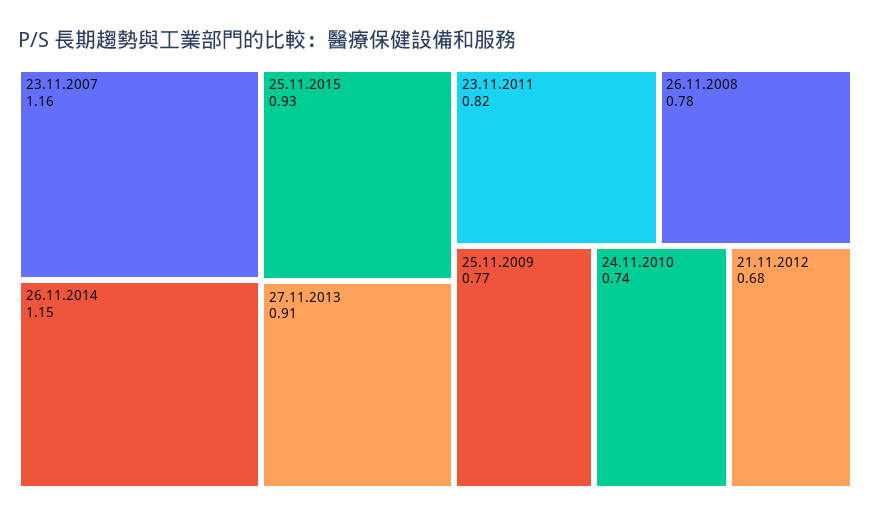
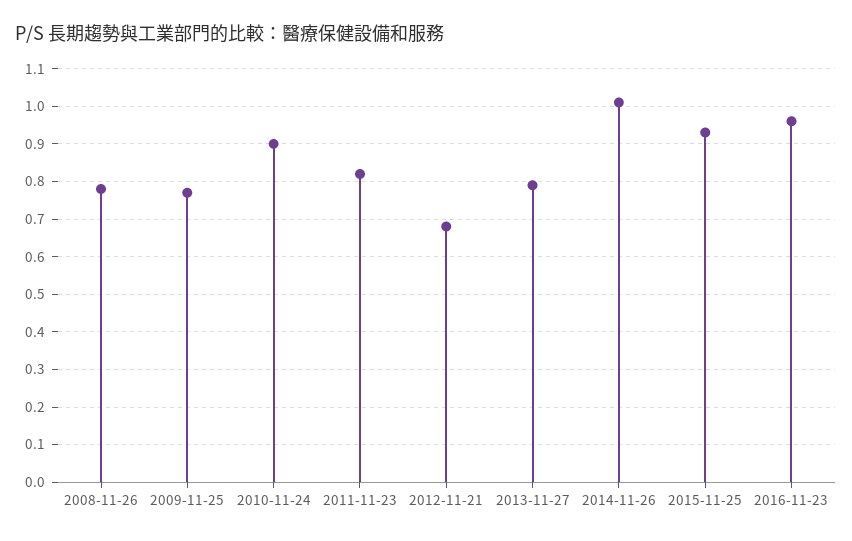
23.11.2007: 1.16 -> none
26.11.2014: 1.15 -> 1
27.11.2013: 0.91 -> 0.8
24.11.2010: 0.74 -> 0.9
2016-11-23: none -> 0.95

